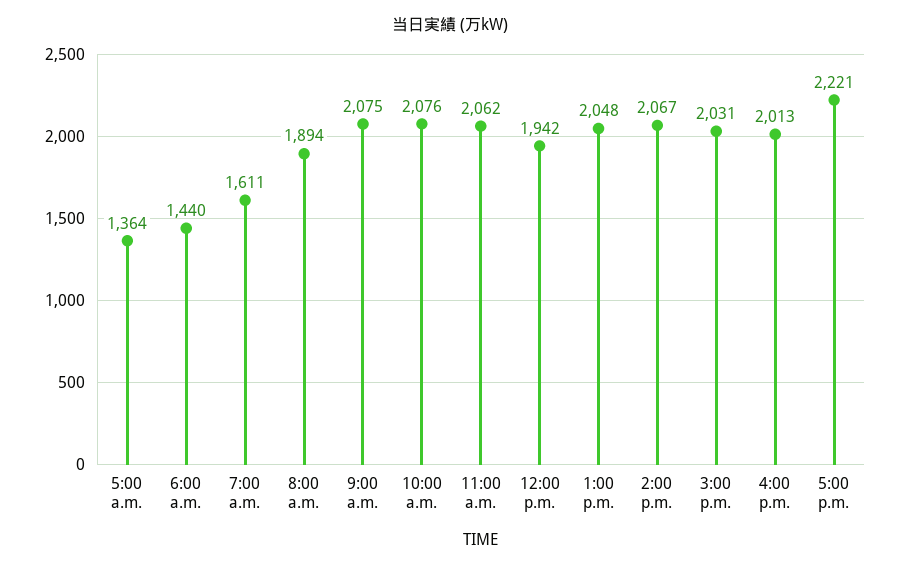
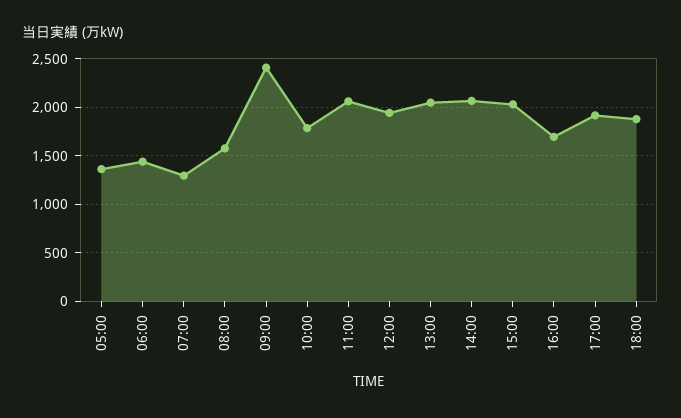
7:00 a.m.: 1611 -> 1300
8:00 a.m.: 1894 -> 1600
9:00 a.m.: 2075 -> 2400
10:00 a.m.: 2076 -> 1800
4:00 p.m.: 2013 -> 1700
5:00 p.m.: 2221 -> 1900
18:00: none -> 1900

